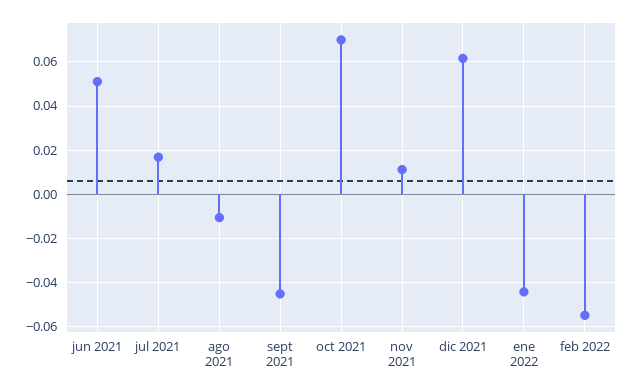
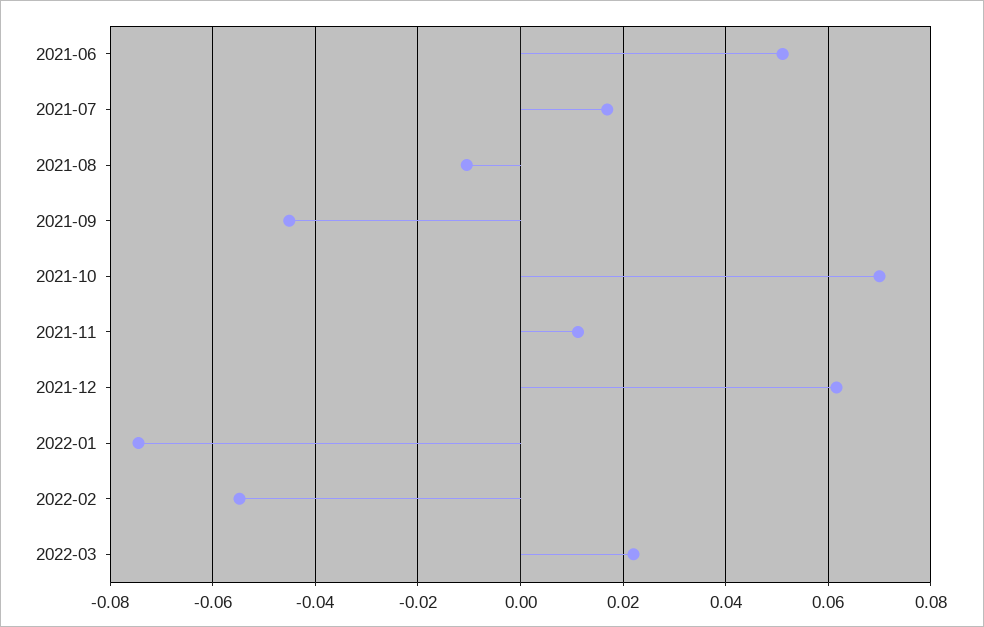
ene 2022: -0.045 -> -0.074
2022-03: none -> 0.022

